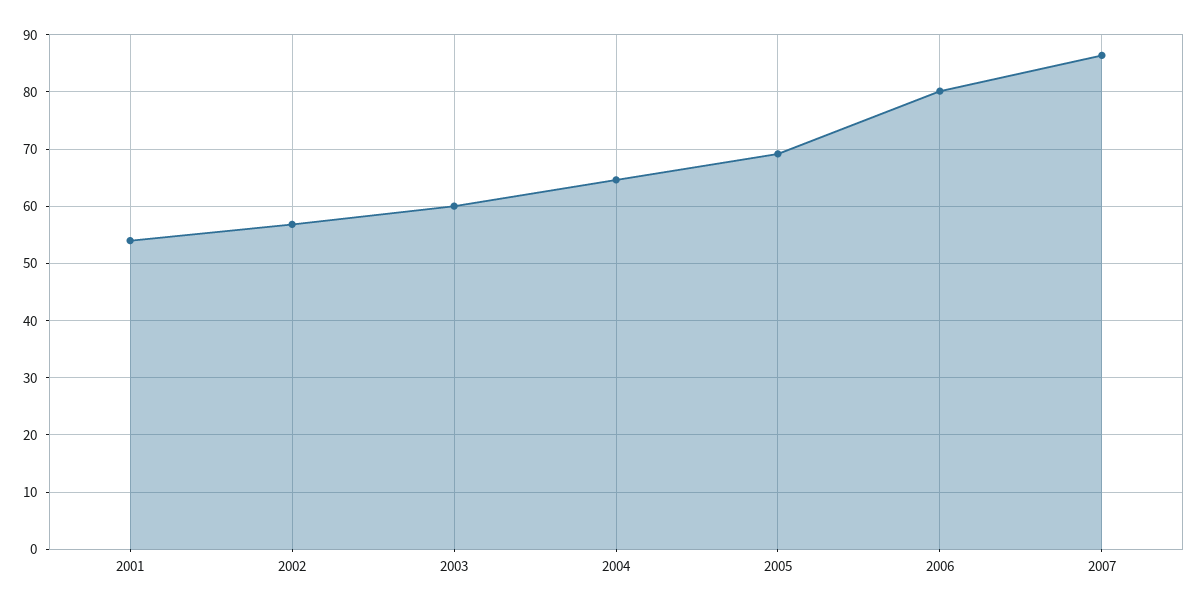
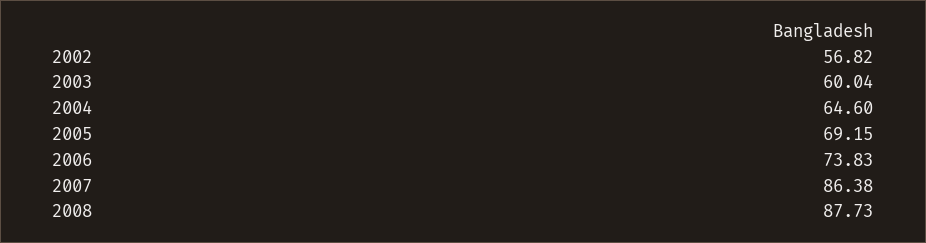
2001: 54 -> none
2006: 80 -> 73.83
2008: none -> 87.73

